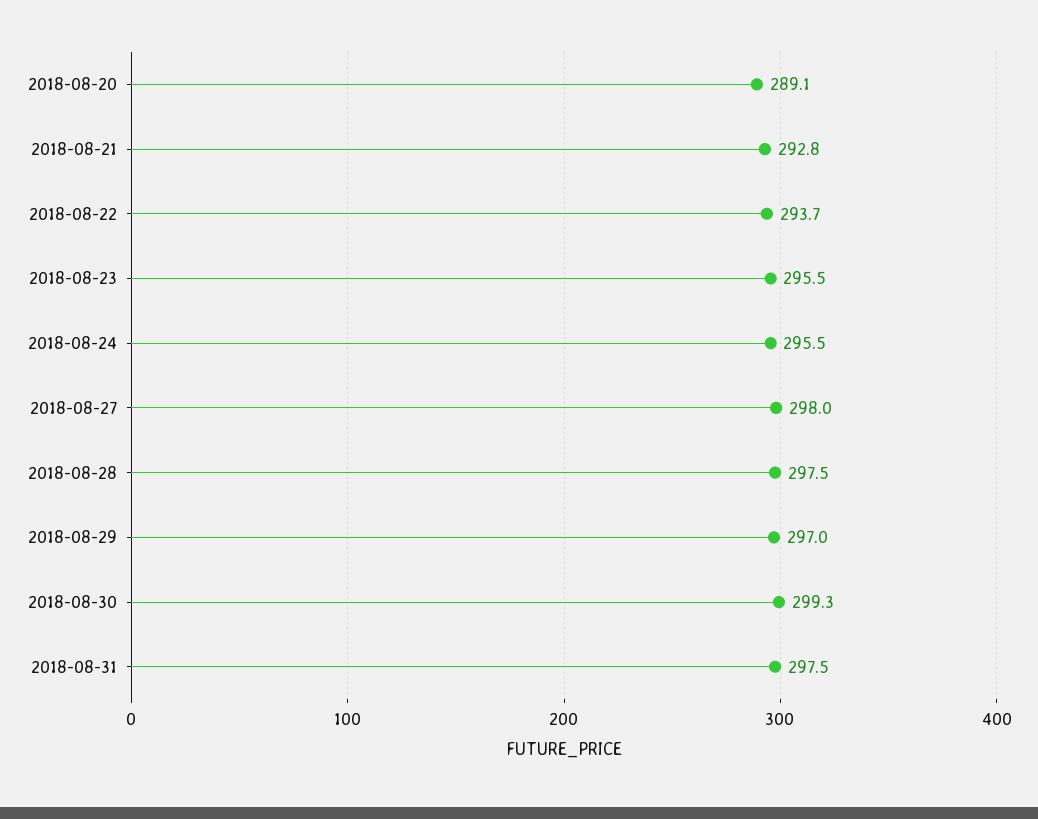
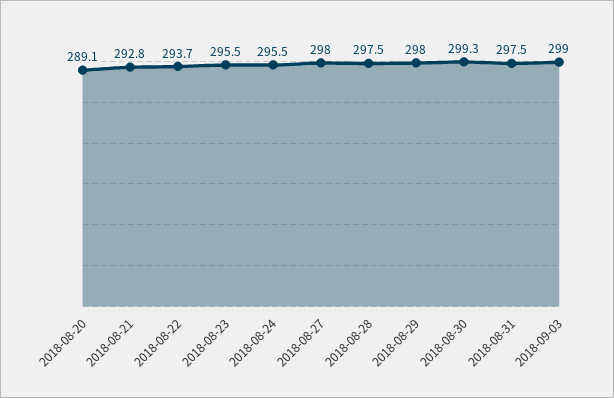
2018-08-29: 297 -> 298
2018-09-03: none -> 299

